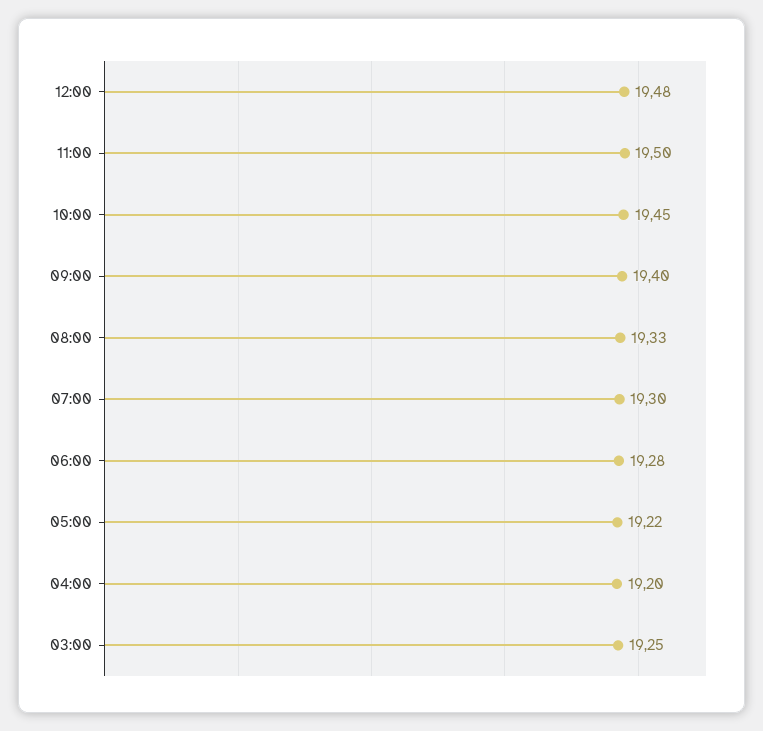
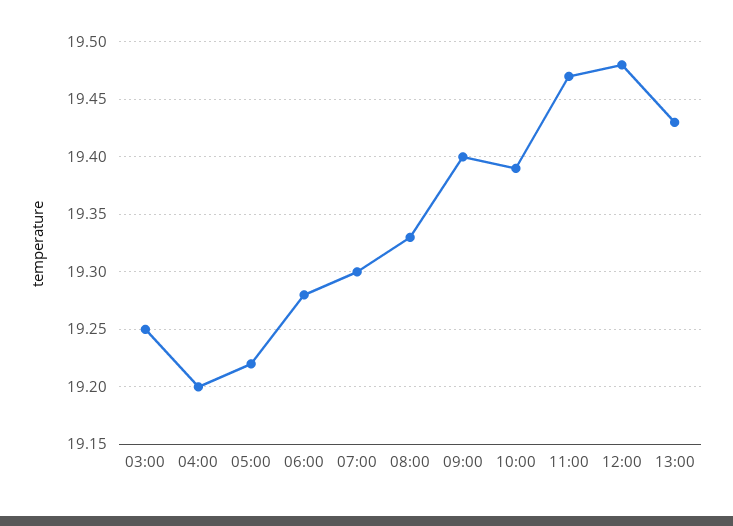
11:00: 19.5 -> 19.47
10:00: 19.45 -> 19.39
13:00: none -> 19.43

